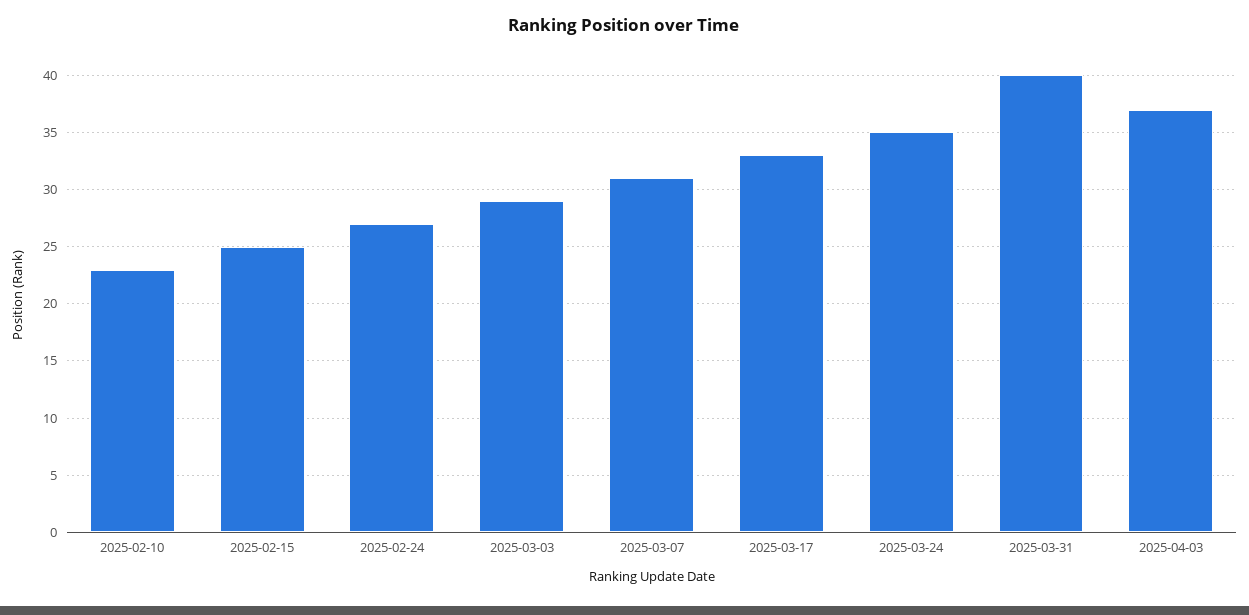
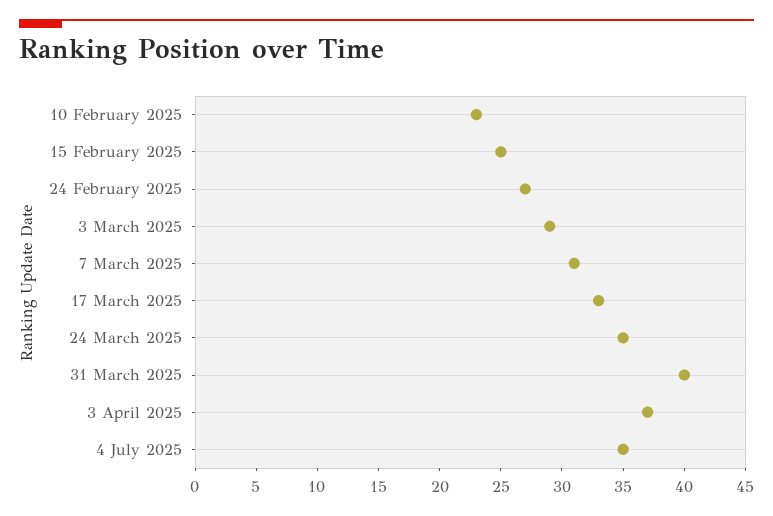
4 July 2025: none -> 35

